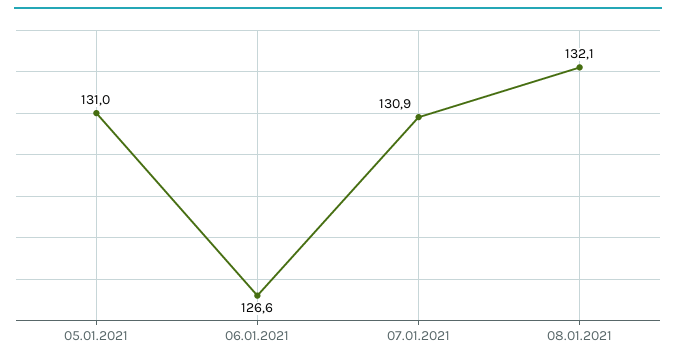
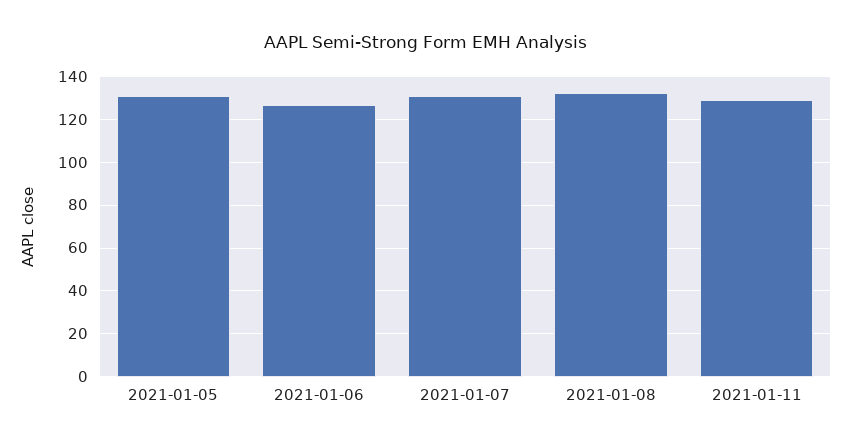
2021-01-11: none -> 130

